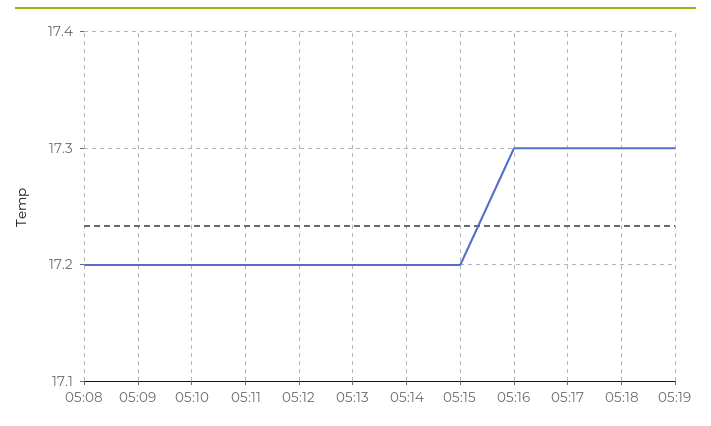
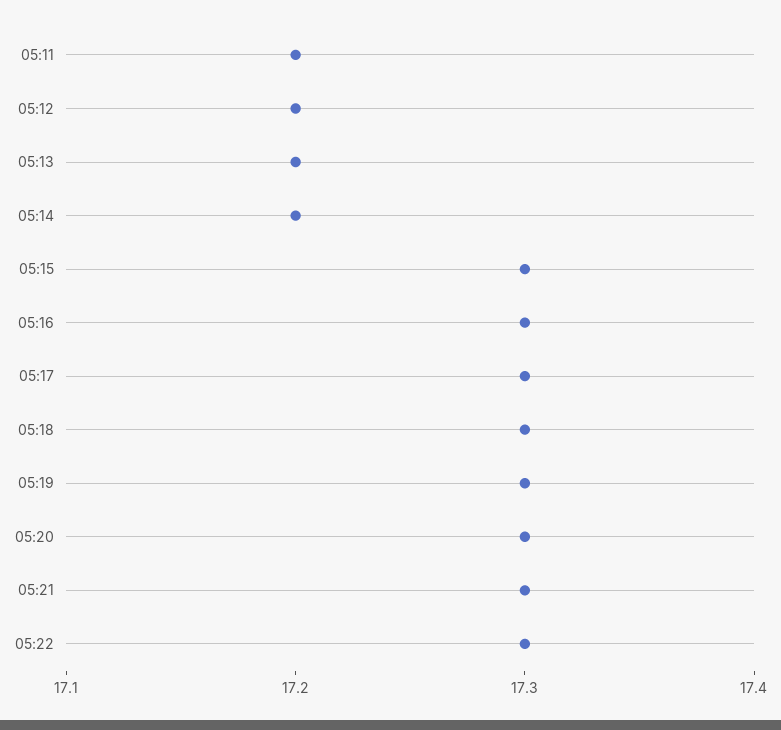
05:08: 17.2 -> none
05:09: 17.2 -> none
05:10: 17.2 -> none
05:15: 17.2 -> 17.3
05:20: none -> 17.3
05:21: none -> 17.3
05:22: none -> 17.3

